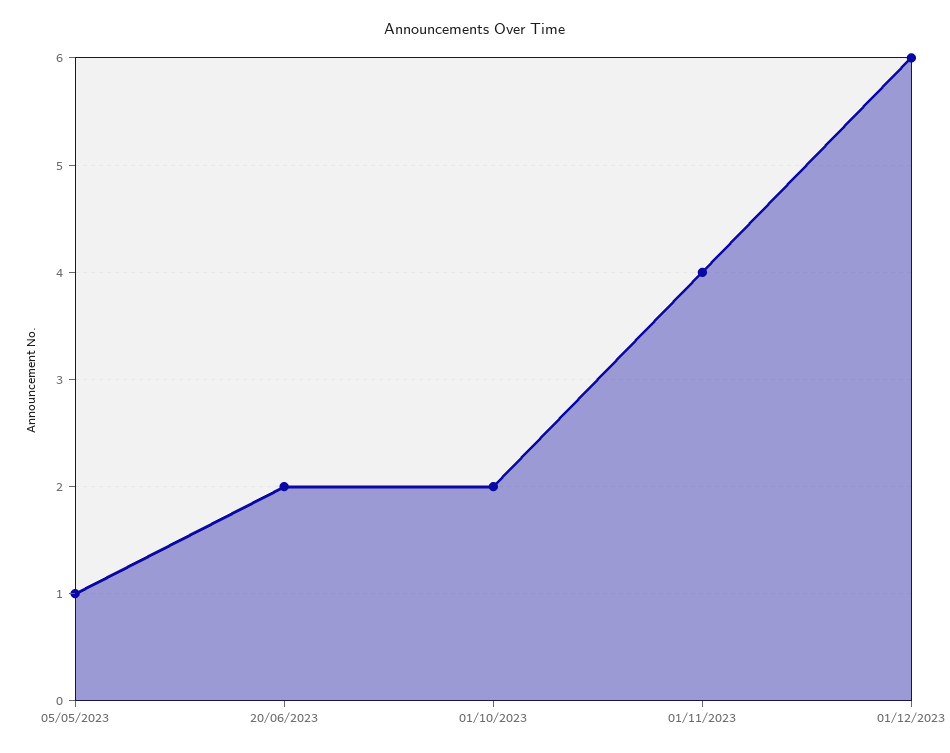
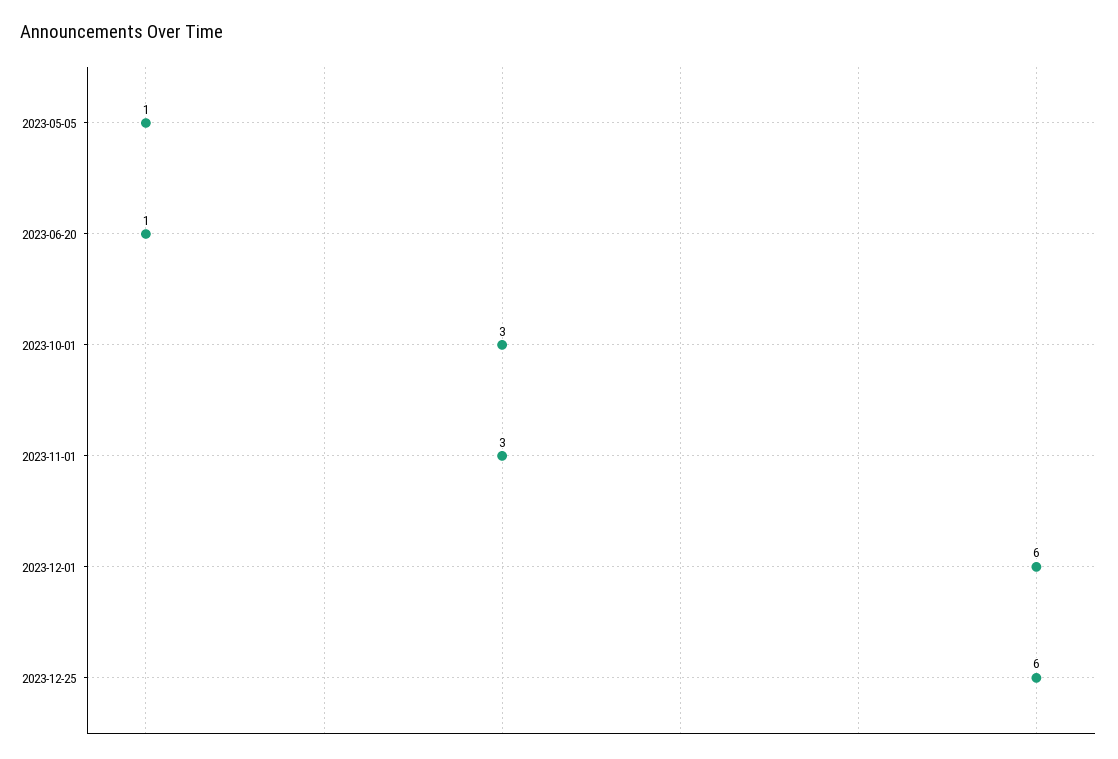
20/06/2023: 2 -> 1
01/10/2023: 2 -> 3
01/11/2023: 4 -> 3
2023-12-25: none -> 6

